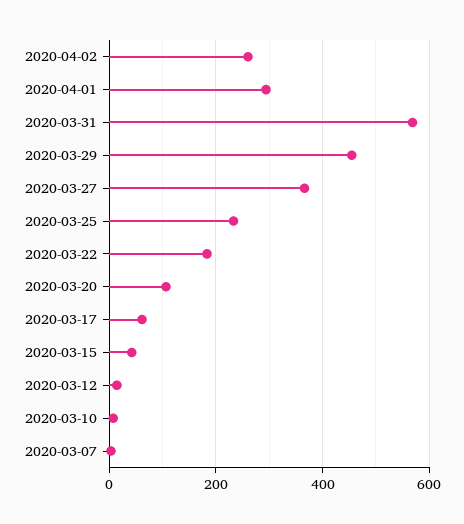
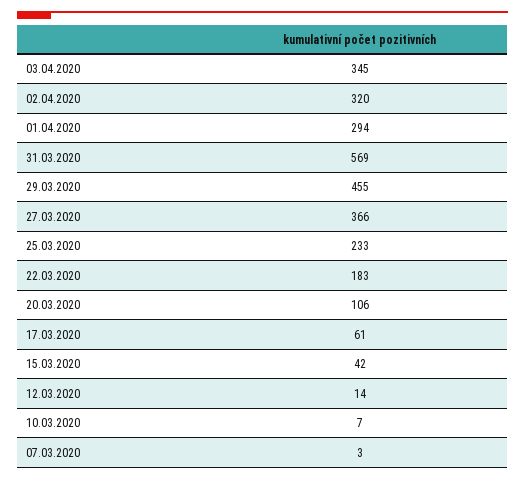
2020-04-02: 260 -> 320
03.04.2020: none -> 345

